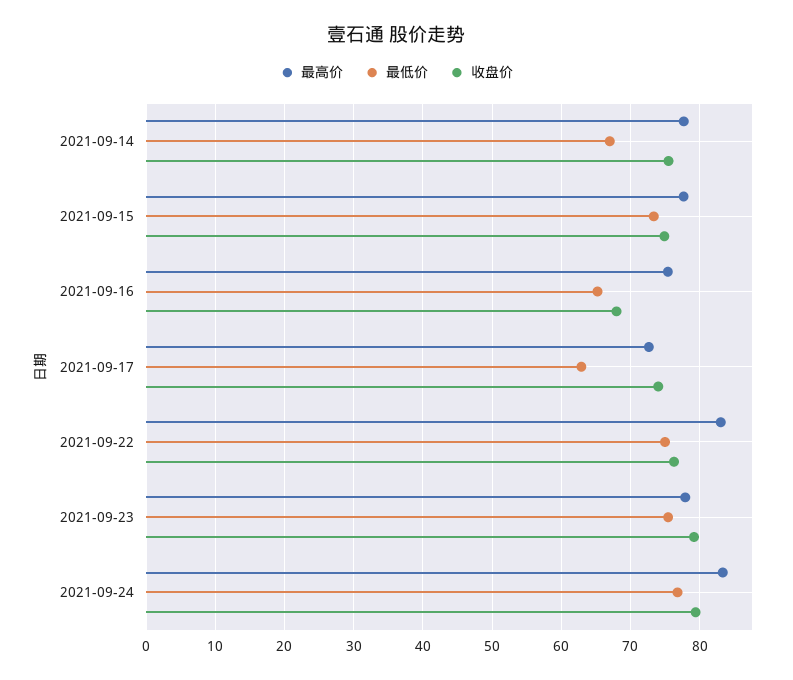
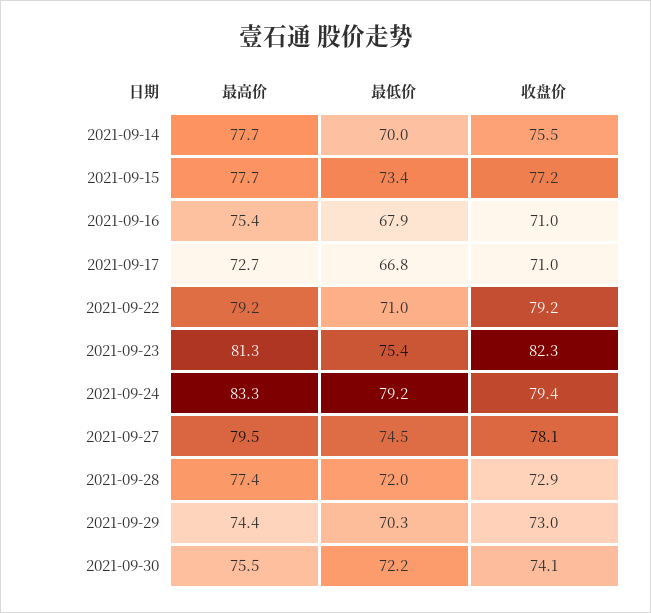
最低价, 2021-09-14: 67 -> 70
收盘价, 2021-09-15: 75 -> 77.2
最低价, 2021-09-16: 65 -> 67.9
收盘价, 2021-09-16: 68 -> 71
最低价, 2021-09-17: 63 -> 66.8
收盘价, 2021-09-17: 74 -> 71
最高价, 2021-09-22: 83 -> 79.2
最低价, 2021-09-22: 75 -> 71
收盘价, 2021-09-22: 76 -> 79.2
最高价, 2021-09-23: 78 -> 81.3
收盘价, 2021-09-23: 79 -> 82.3
最低价, 2021-09-24: 77 -> 79.2
最高价, 2021-09-27: none -> 79.5
最低价, 2021-09-27: none -> 74.5
收盘价, 2021-09-27: none -> 78.1
最高价, 2021-09-28: none -> 77.4
最低价, 2021-09-28: none -> 72
收盘价, 2021-09-28: none -> 72.9
最高价, 2021-09-29: none -> 74.4
最低价, 2021-09-29: none -> 70.3
收盘价, 2021-09-29: none -> 73
最高价, 2021-09-30: none -> 75.5
最低价, 2021-09-30: none -> 72.2
收盘价, 2021-09-30: none -> 74.1

